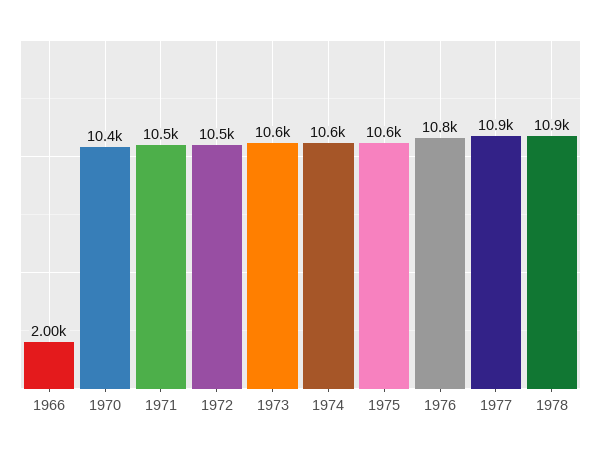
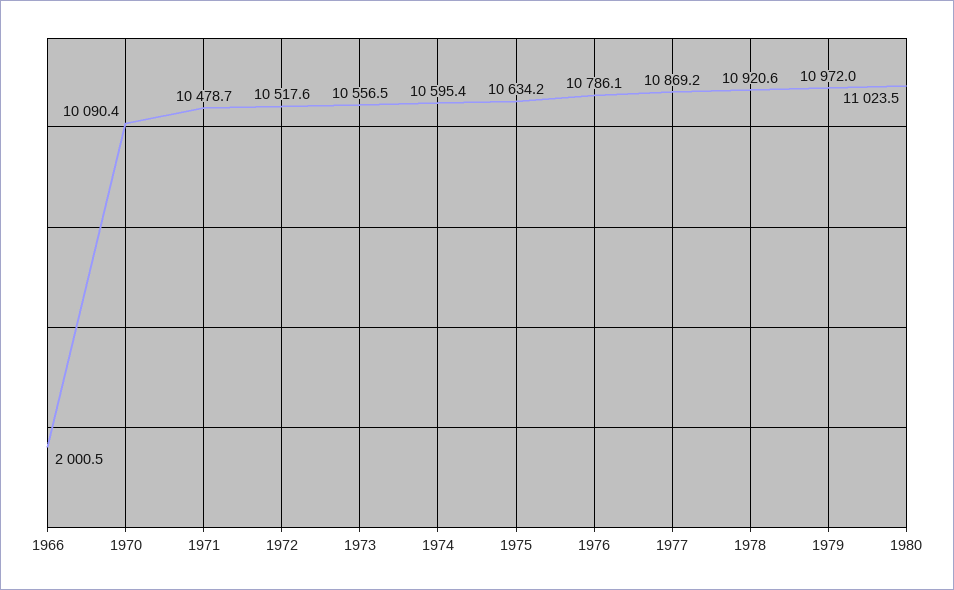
1970: 10400 -> 10090.4
1979: none -> 10972
1980: none -> 11023.5

